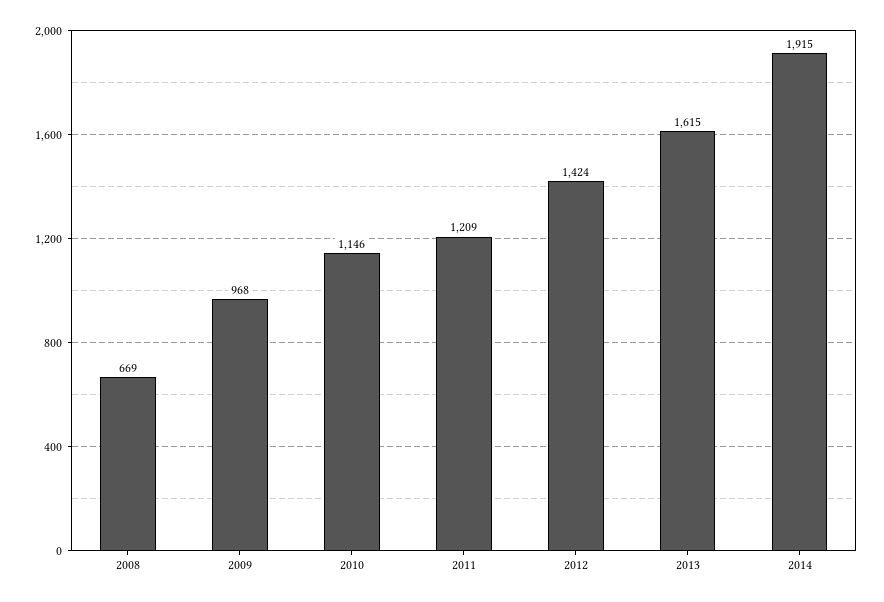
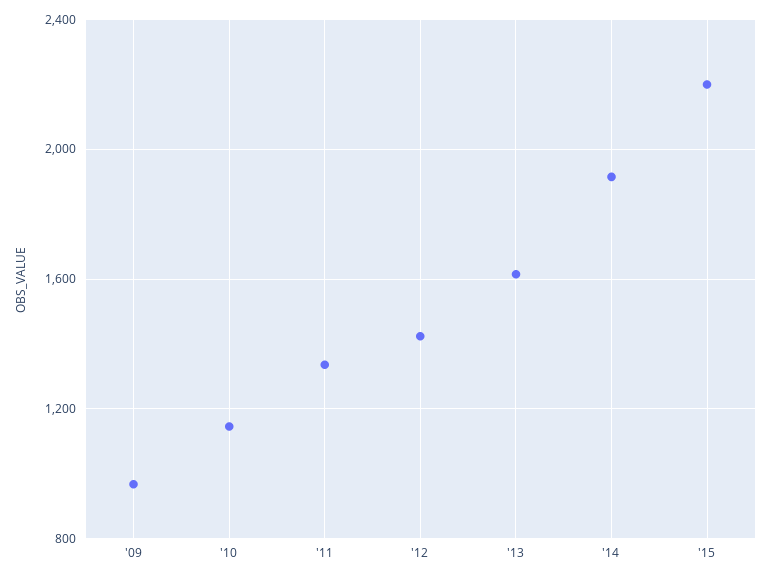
2008: 669 -> none
2011: 1209 -> 1350
'15: none -> 2200

